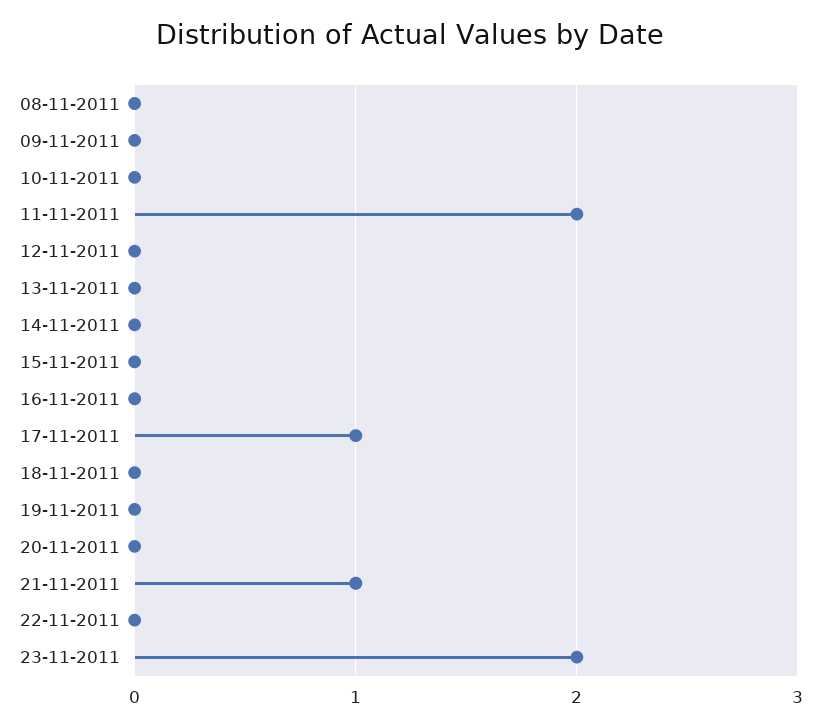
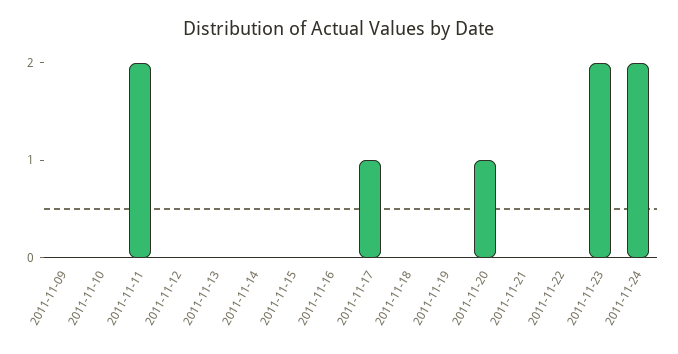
08-11-2011: 0 -> none
20-11-2011: 0 -> 1
21-11-2011: 1 -> 0
2011-11-24: none -> 2

